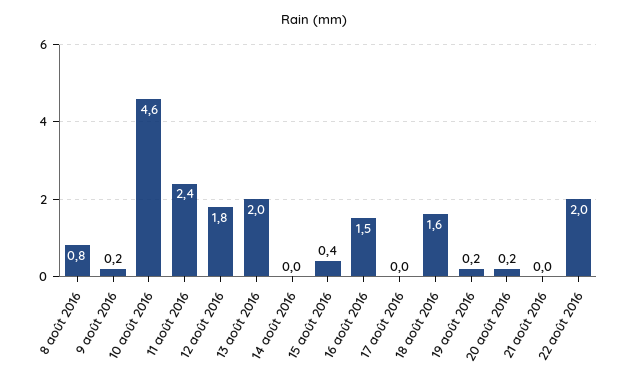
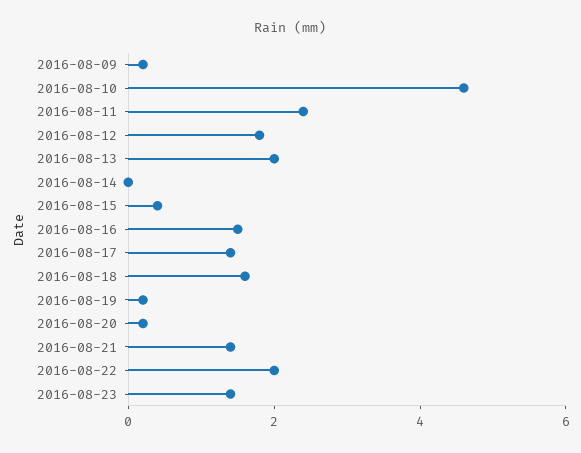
8 août 2016: 0.8 -> none
17 août 2016: 0 -> 1.5
21 août 2016: 0 -> 1.5
2016-08-23: none -> 1.5

